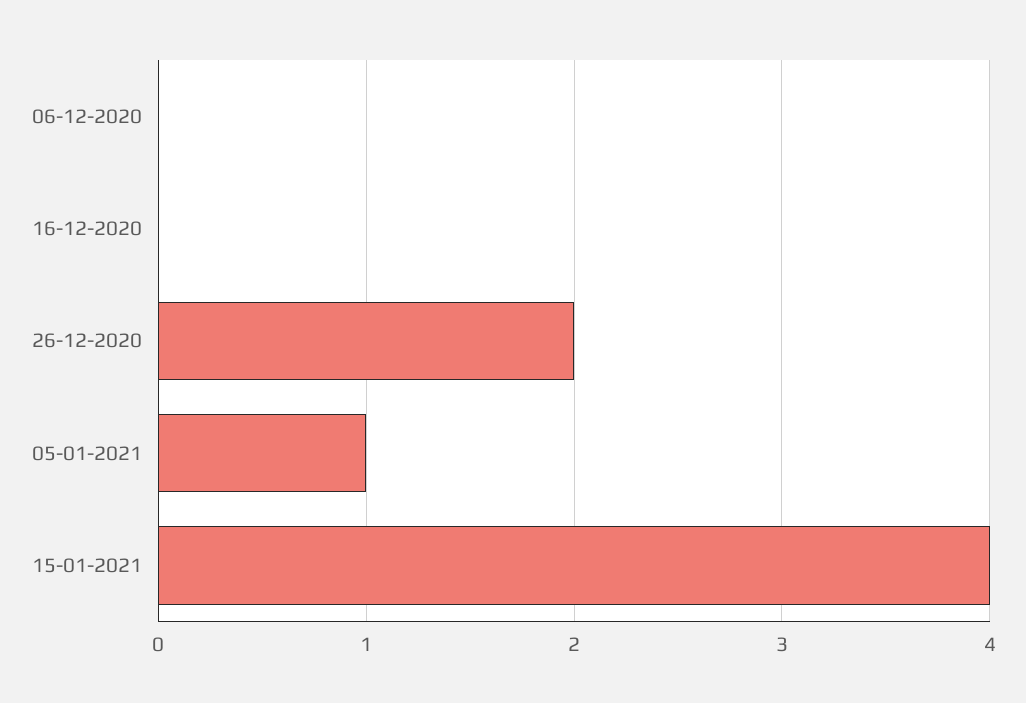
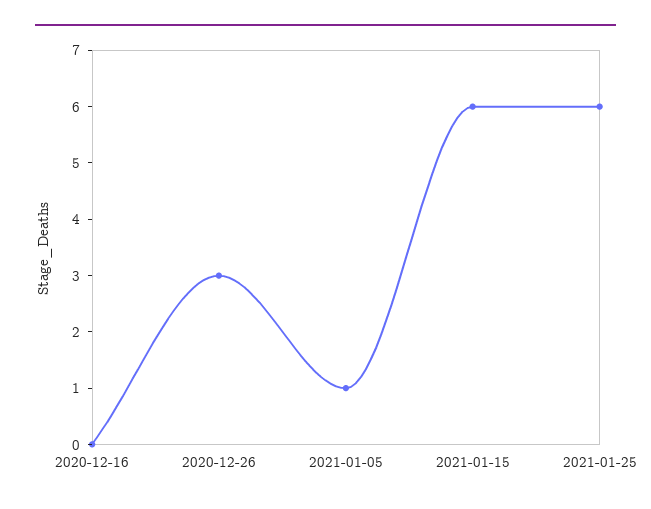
06-12-2020: 0 -> none
26-12-2020: 2 -> 3
15-01-2021: 4 -> 6
2021-01-25: none -> 6

